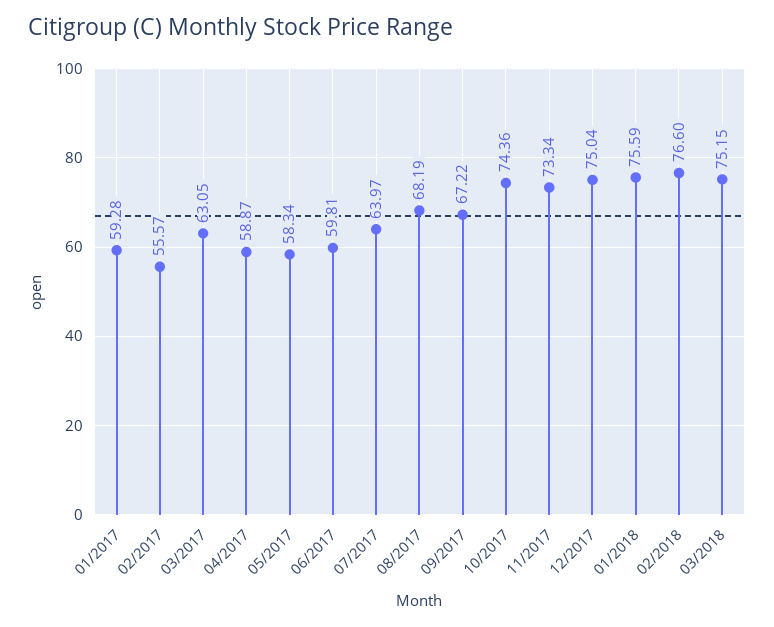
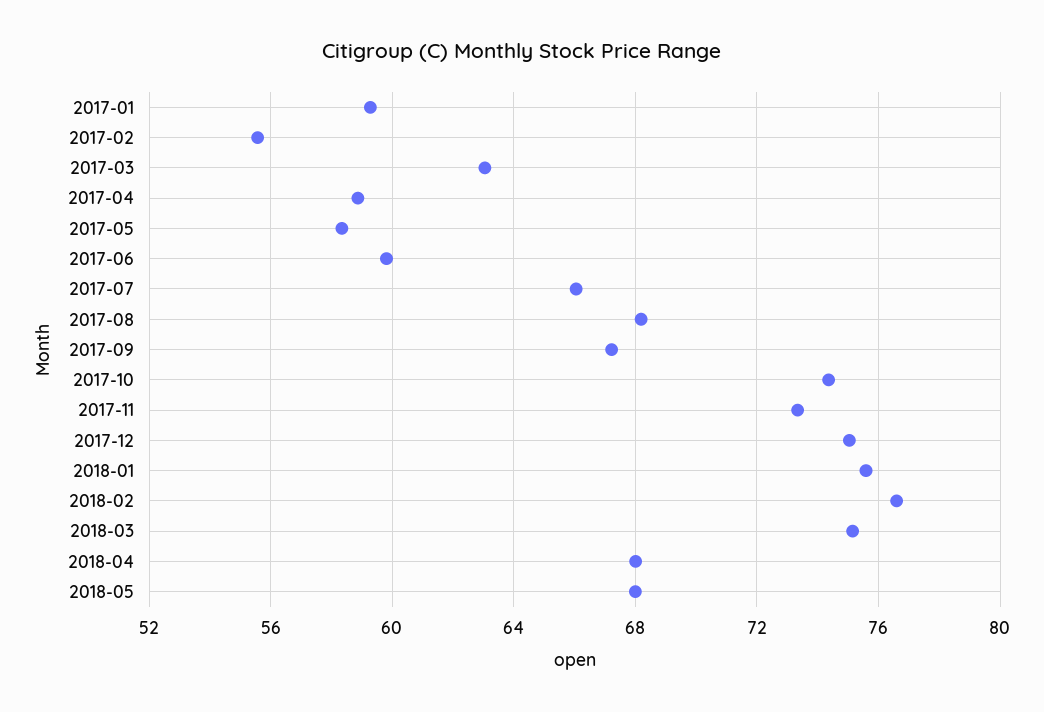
07/2017: 63.97 -> 66
2018-04: none -> 68
2018-05: none -> 68

